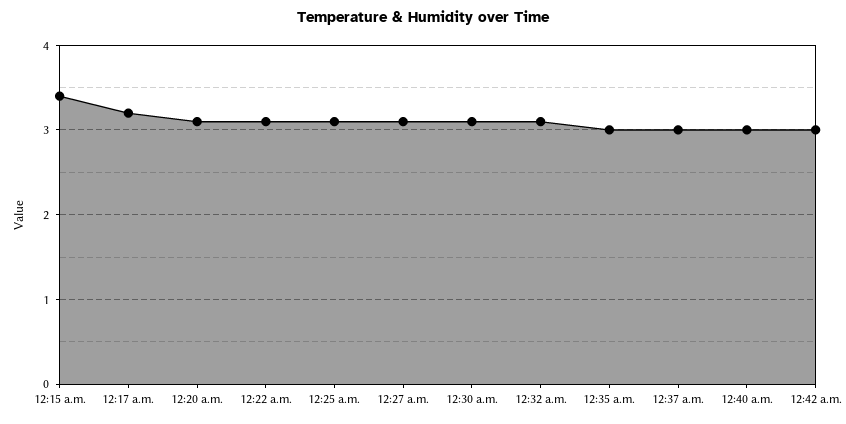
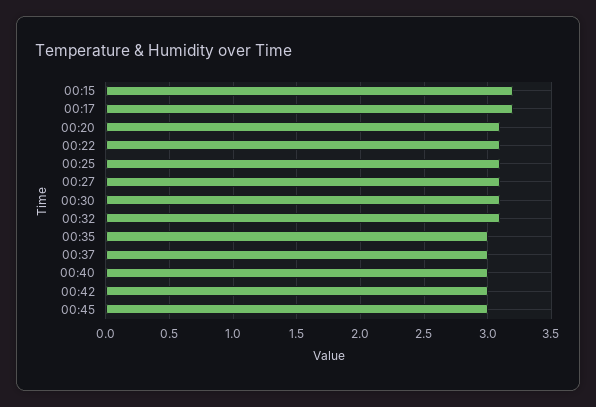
12:15 a.m.: 3.4 -> 3.2
00:45: none -> 3

